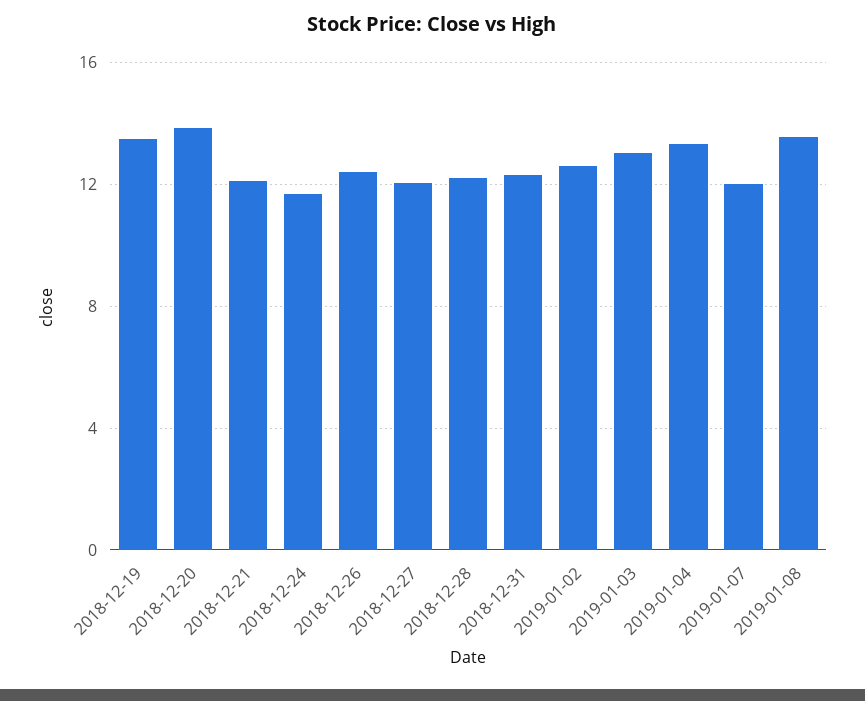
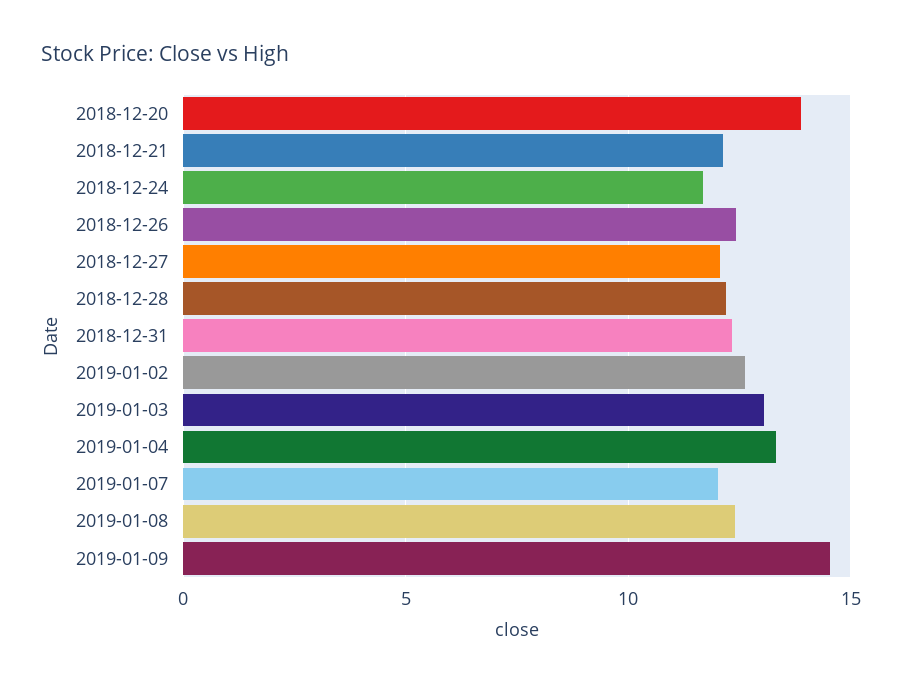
2018-12-19: 13.5 -> none
2019-01-08: 13.5 -> 12.5
2019-01-09: none -> 14.5

